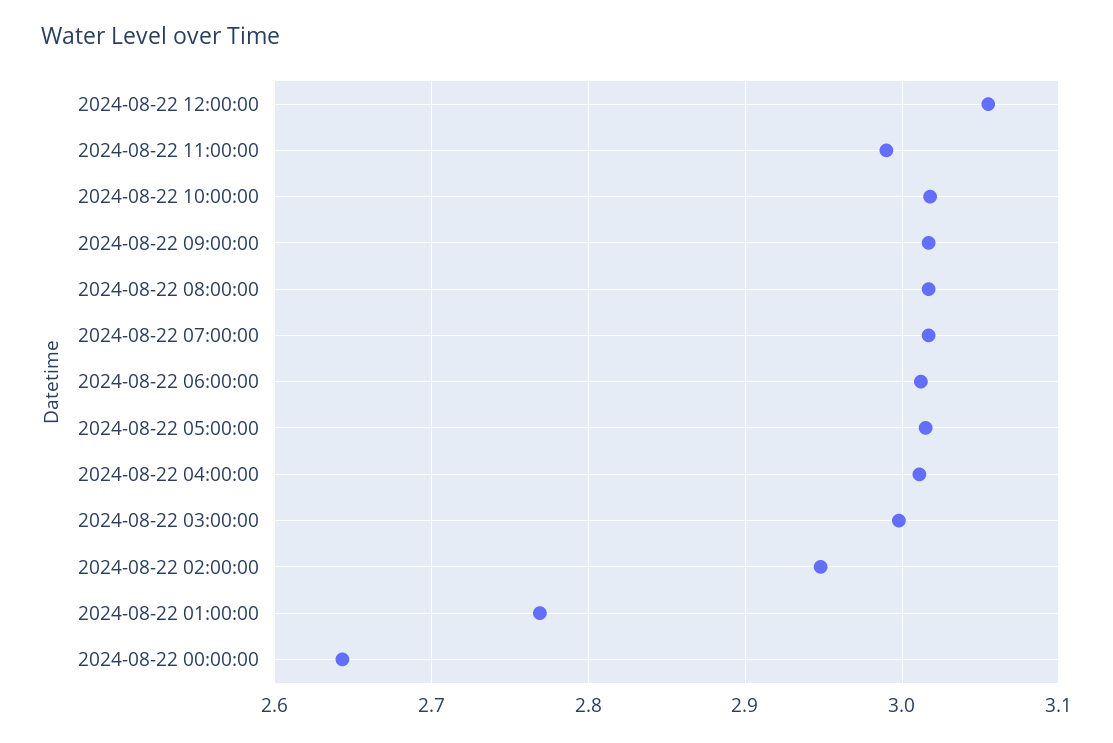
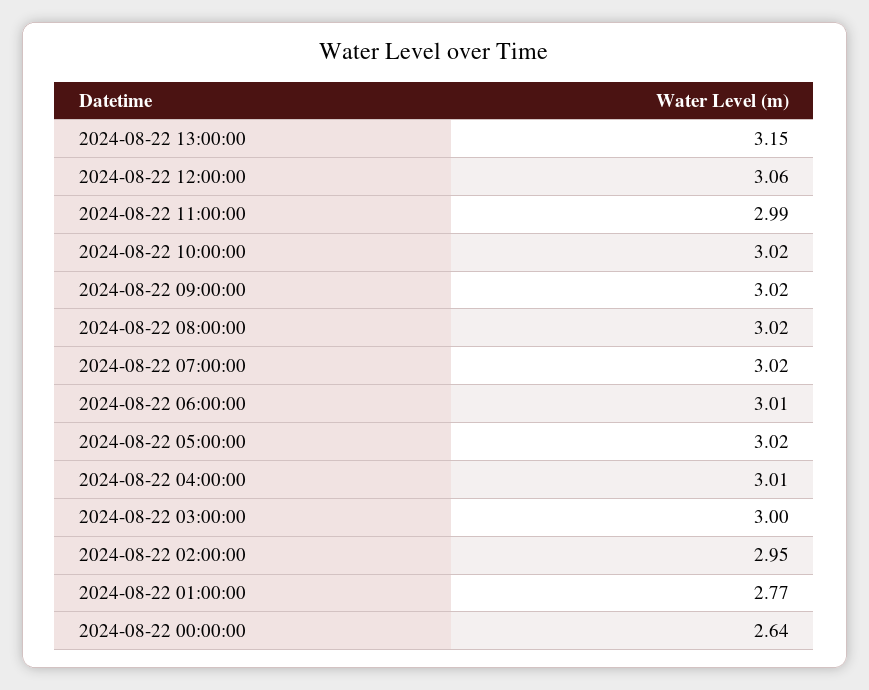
2024-08-22 13:00:00: none -> 3.15

